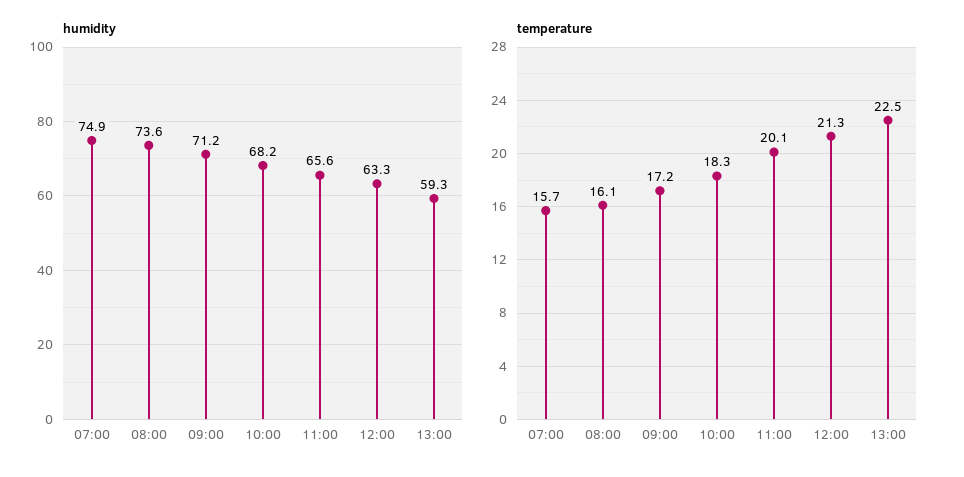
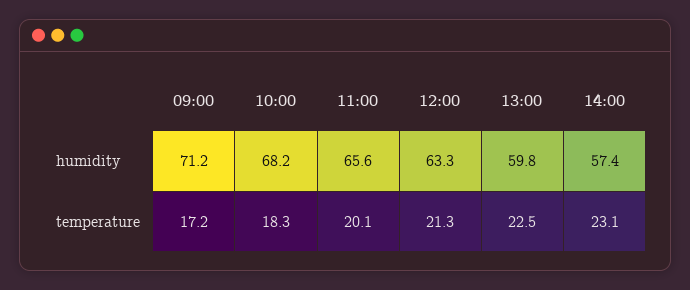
humidity, 07:00: 74.9 -> none
humidity, 08:00: 73.6 -> none
humidity, 13:00: 59.3 -> 59.8
temperature, 07:00: 15.7 -> none
temperature, 08:00: 16.1 -> none
humidity, 14:00: none -> 57.4
temperature, 14:00: none -> 23.1

